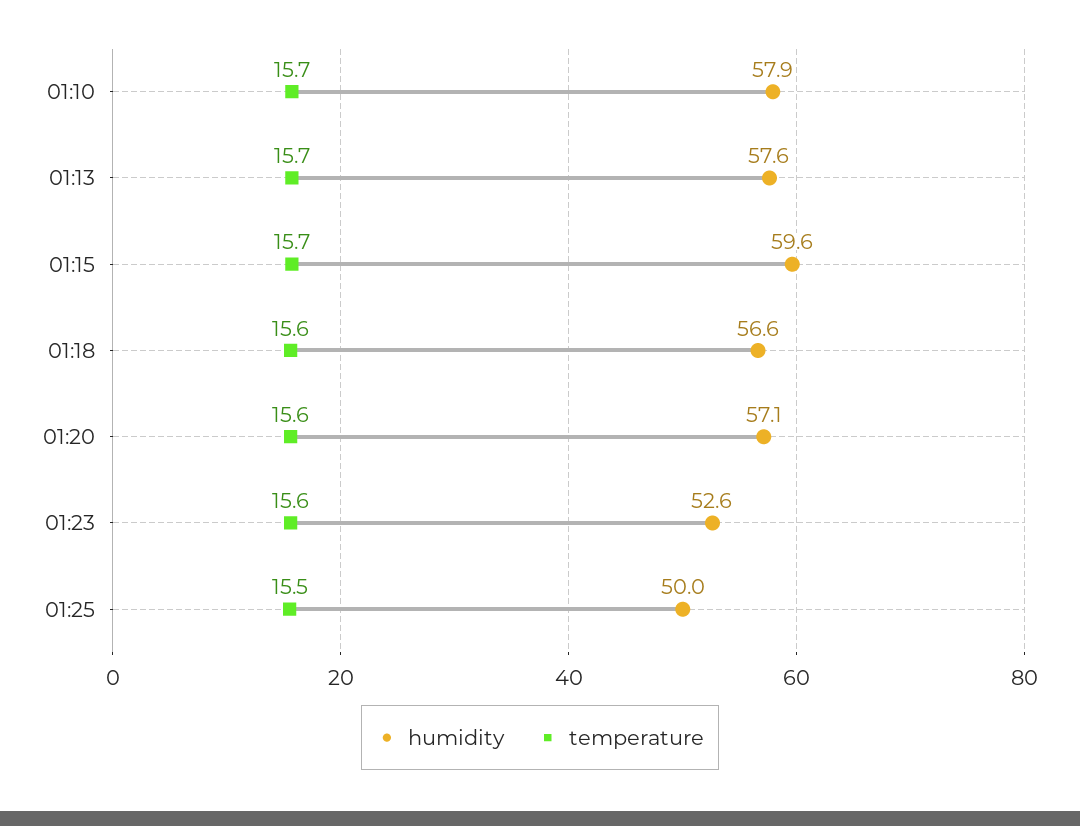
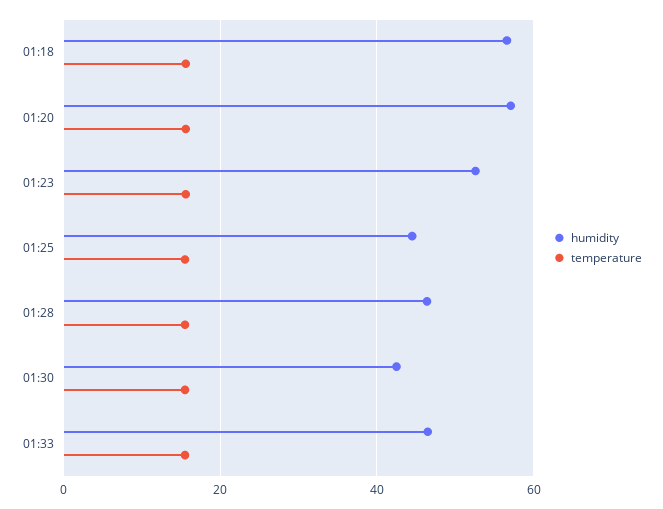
humidity, 01:10: 57.9 -> none
temperature, 01:10: 15.7 -> none
humidity, 01:13: 57.6 -> none
temperature, 01:13: 15.7 -> none
humidity, 01:15: 59.6 -> none
temperature, 01:15: 15.7 -> none
humidity, 01:25: 50 -> 44
humidity, 01:28: none -> 46
temperature, 01:28: none -> 16
humidity, 01:30: none -> 42
temperature, 01:30: none -> 16
humidity, 01:33: none -> 46
temperature, 01:33: none -> 16

